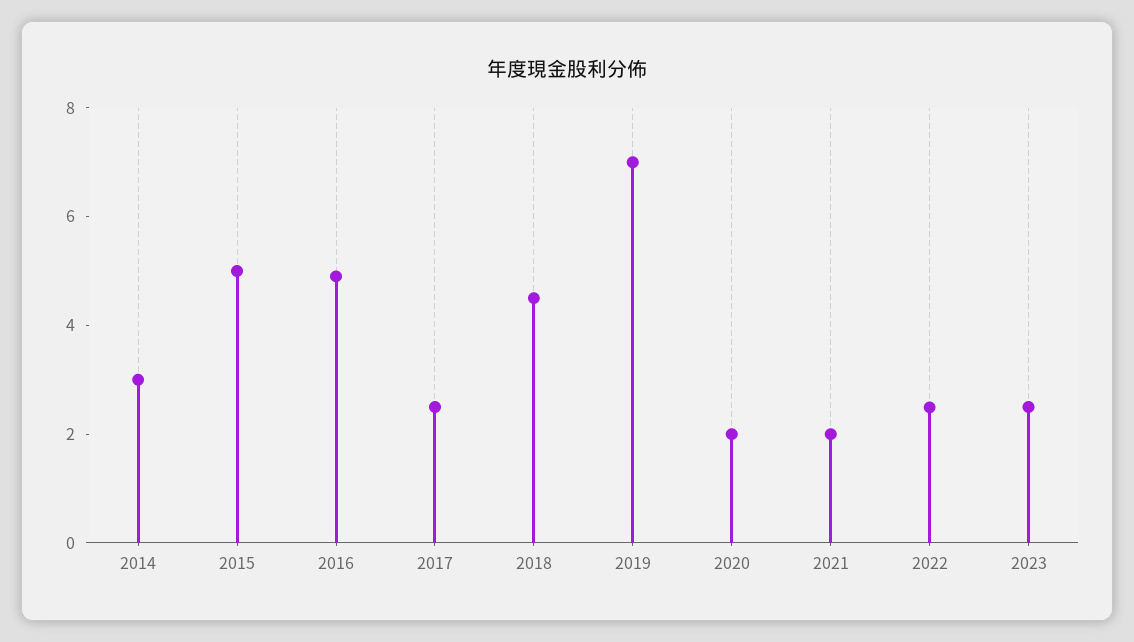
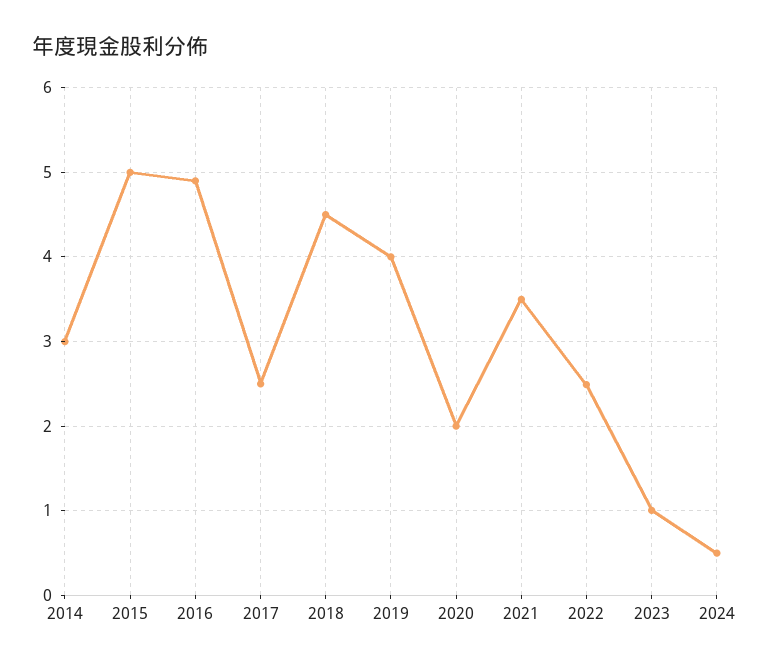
2019: 7 -> 4
2021: 2 -> 3.5
2023: 2.5 -> 1
2024: none -> 0.5

